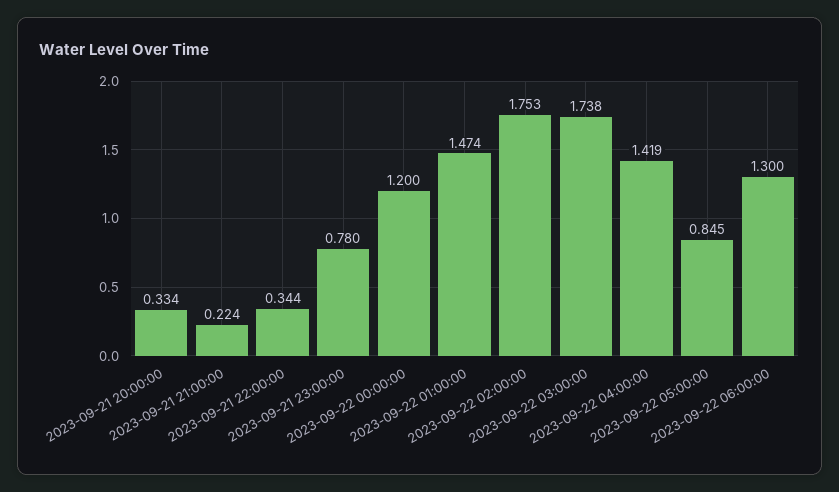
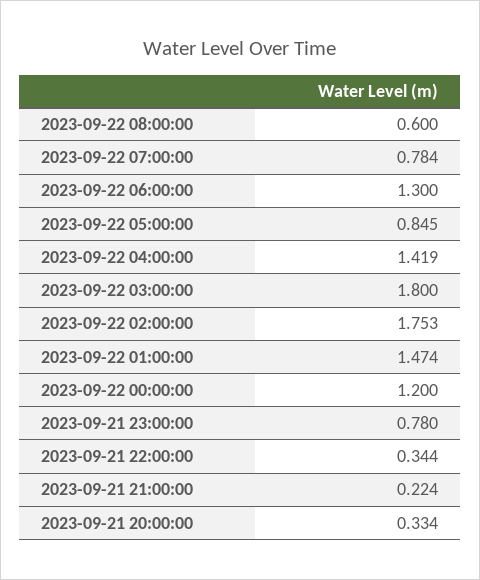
2023-09-22 03:00:00: 1.738 -> 1.8
2023-09-22 08:00:00: none -> 0.6
2023-09-22 07:00:00: none -> 0.784

